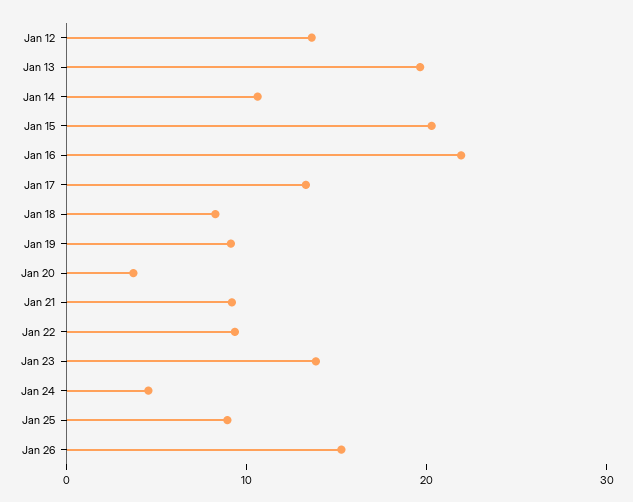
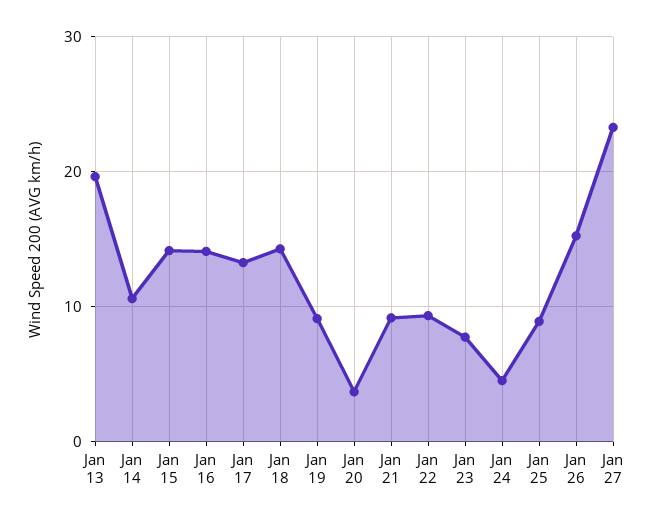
Jan 12: 14 -> none
Jan 15: 20 -> 14
Jan 16: 22 -> 14
Jan 18: 8 -> 14
Jan 23: 14 -> 8
Jan 27: none -> 23

